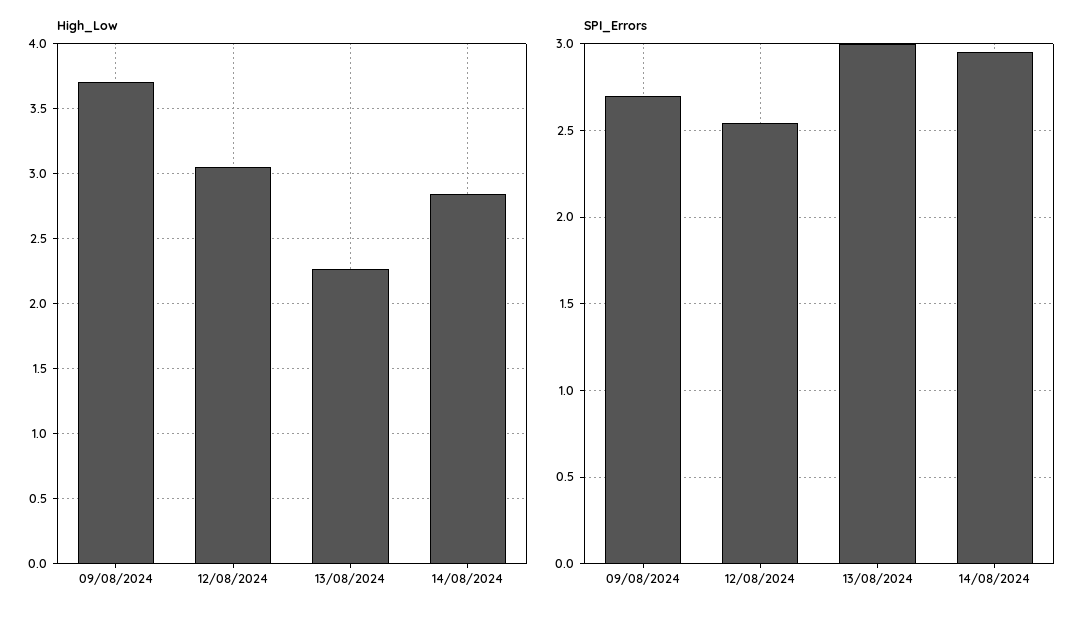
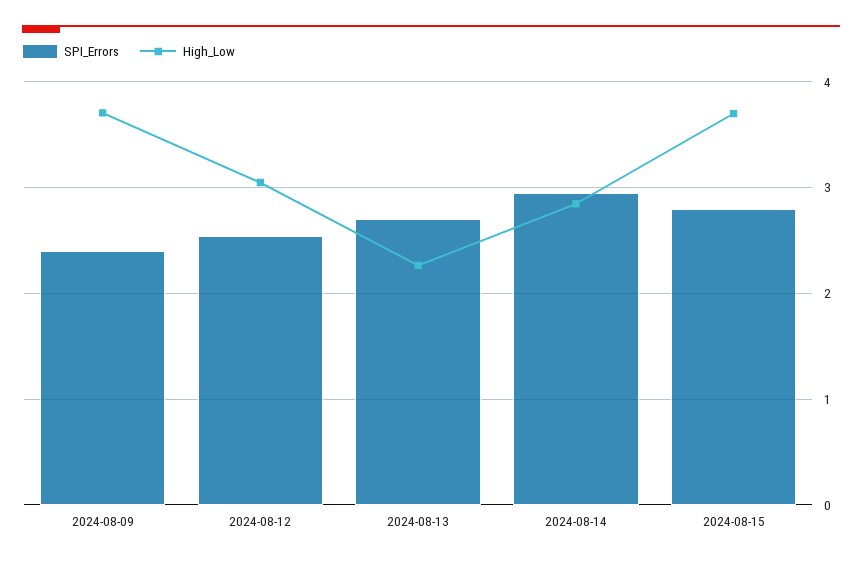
SPI_Errors, 09/08/2024: 2.7 -> 2.4
SPI_Errors, 13/08/2024: 3 -> 2.7
SPI_Errors, 2024-08-15: none -> 2.8
High_Low, 2024-08-15: none -> 3.7

